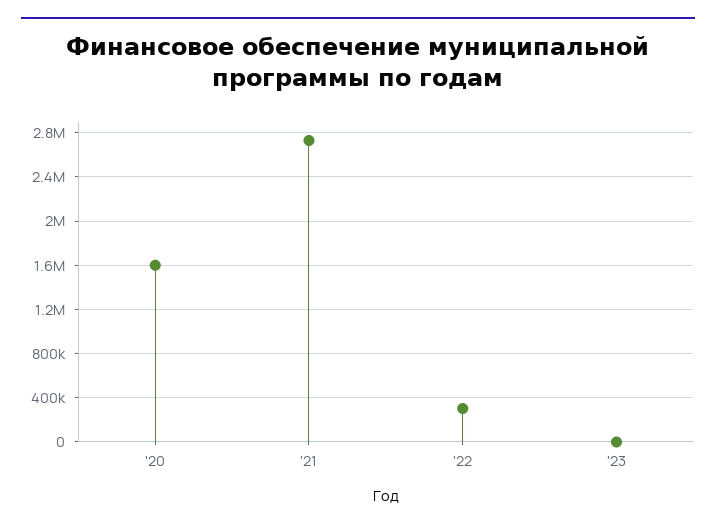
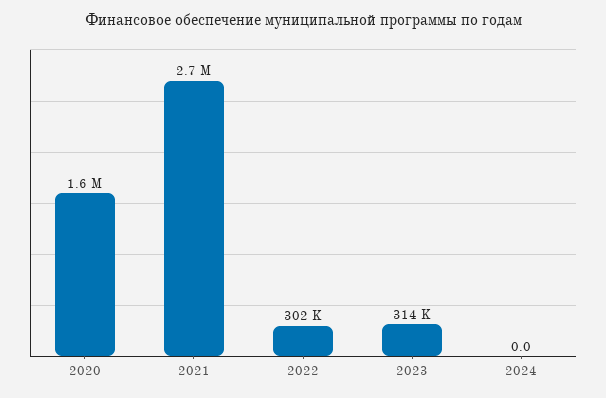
'23: 0 -> 314000
2024: none -> 0

